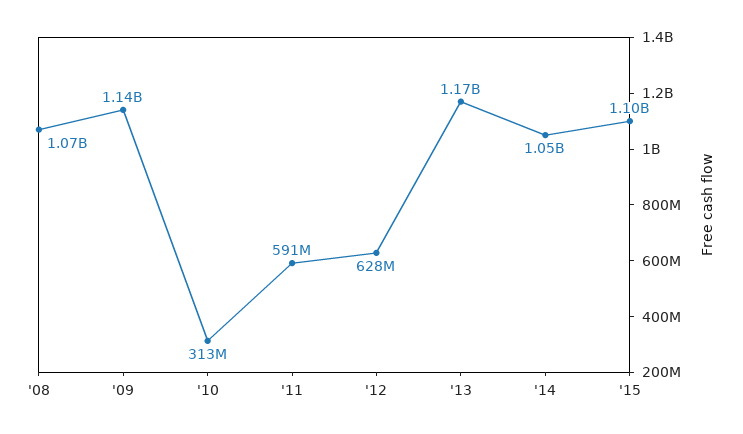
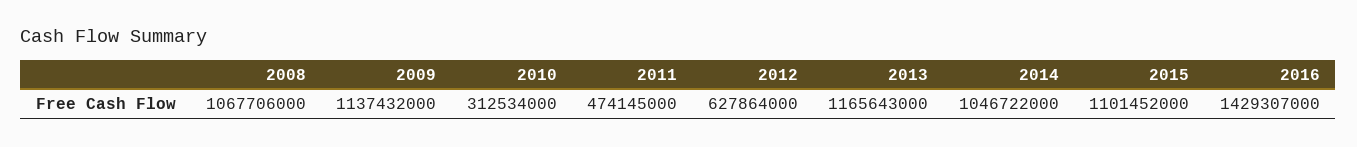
'11: 591000000 -> 474145000
2016: none -> 1429307000

